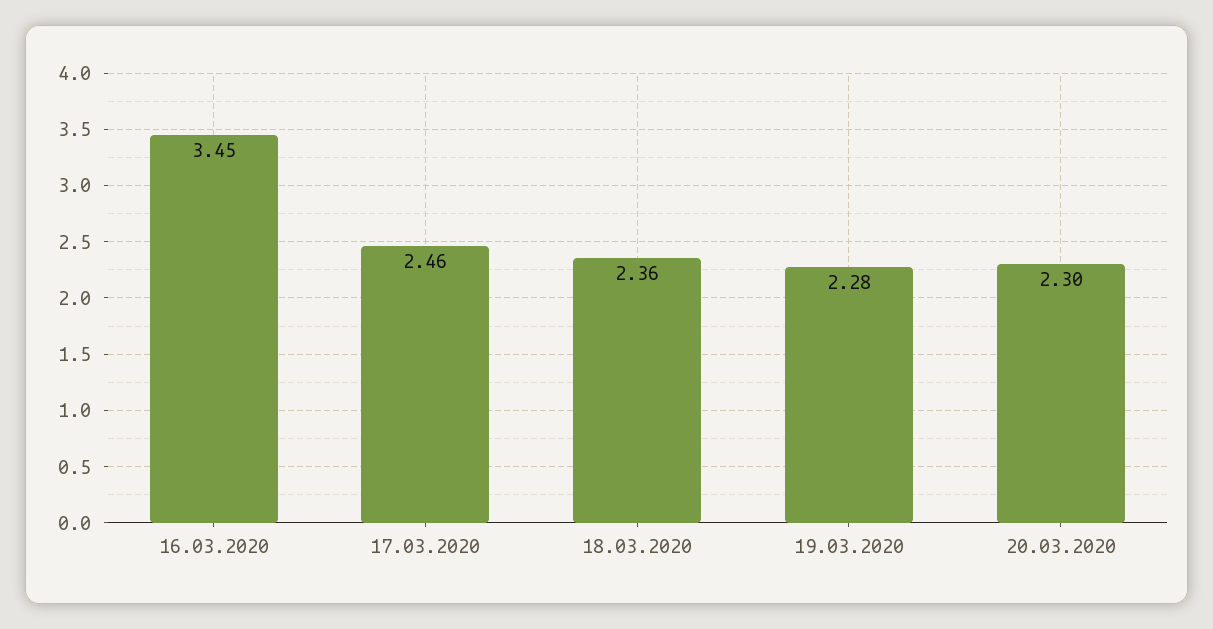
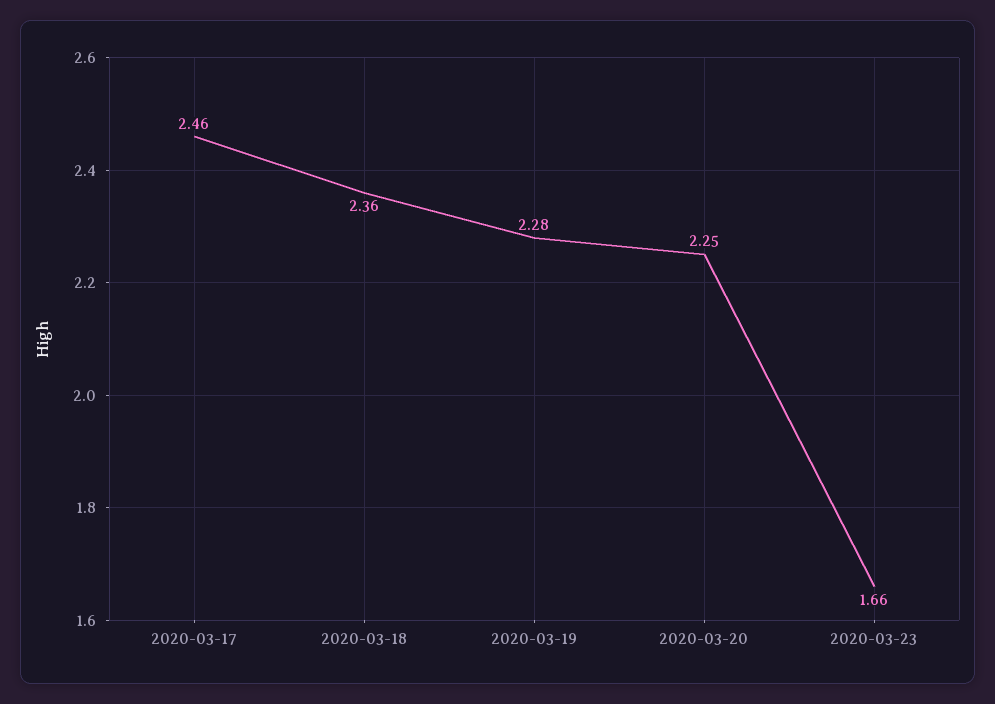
16.03.2020: 3.45 -> none
20.03.2020: 2.3 -> 2.25
2020-03-23: none -> 1.66

